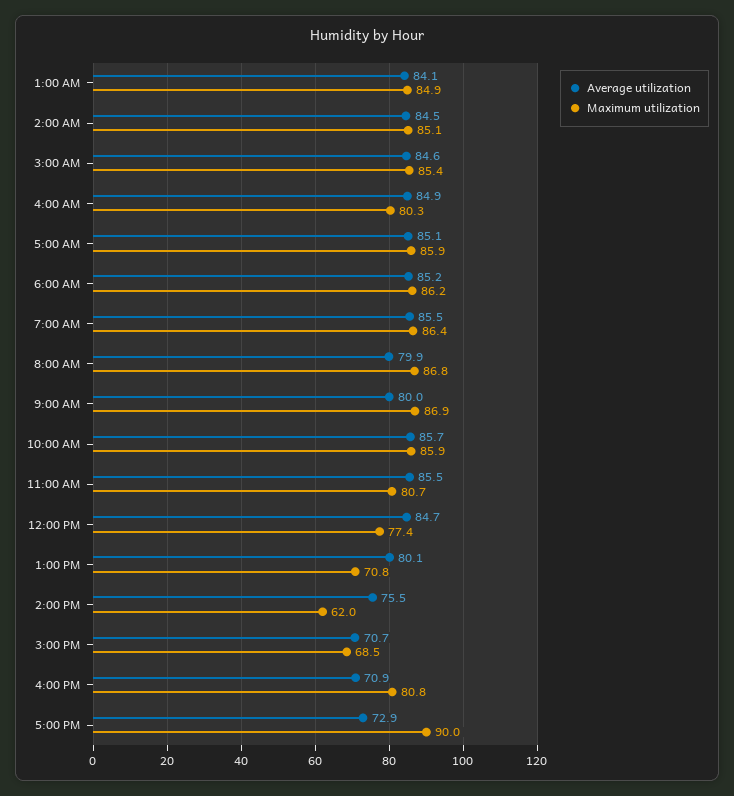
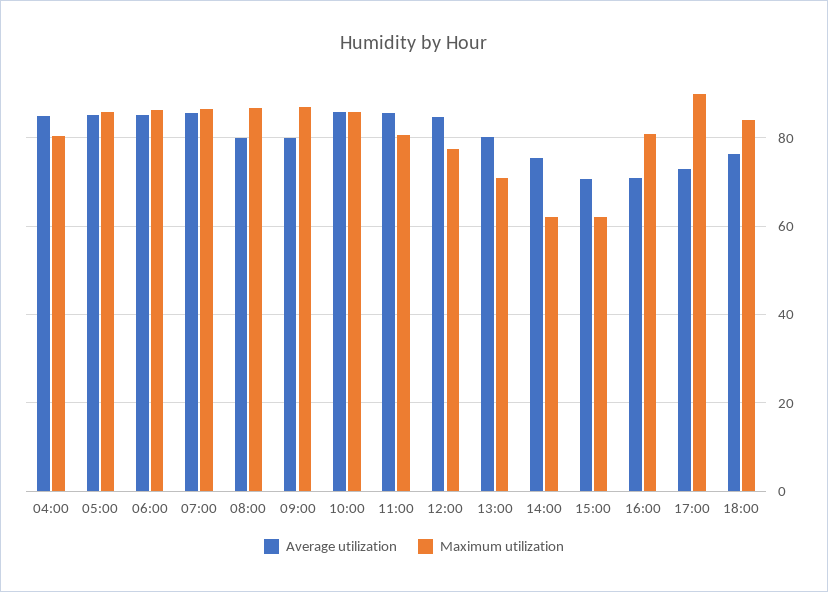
Average utilization, 1:00 AM: 84.1 -> none
Maximum utilization, 1:00 AM: 84.9 -> none
Average utilization, 2:00 AM: 84.5 -> none
Maximum utilization, 2:00 AM: 85.1 -> none
Average utilization, 3:00 AM: 84.6 -> none
Maximum utilization, 3:00 AM: 85.4 -> none
Maximum utilization, 3:00 PM: 68.5 -> 62
Average utilization, 18:00: none -> 76
Maximum utilization, 18:00: none -> 84

